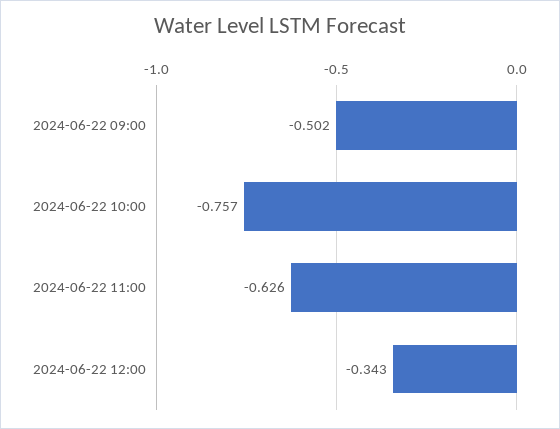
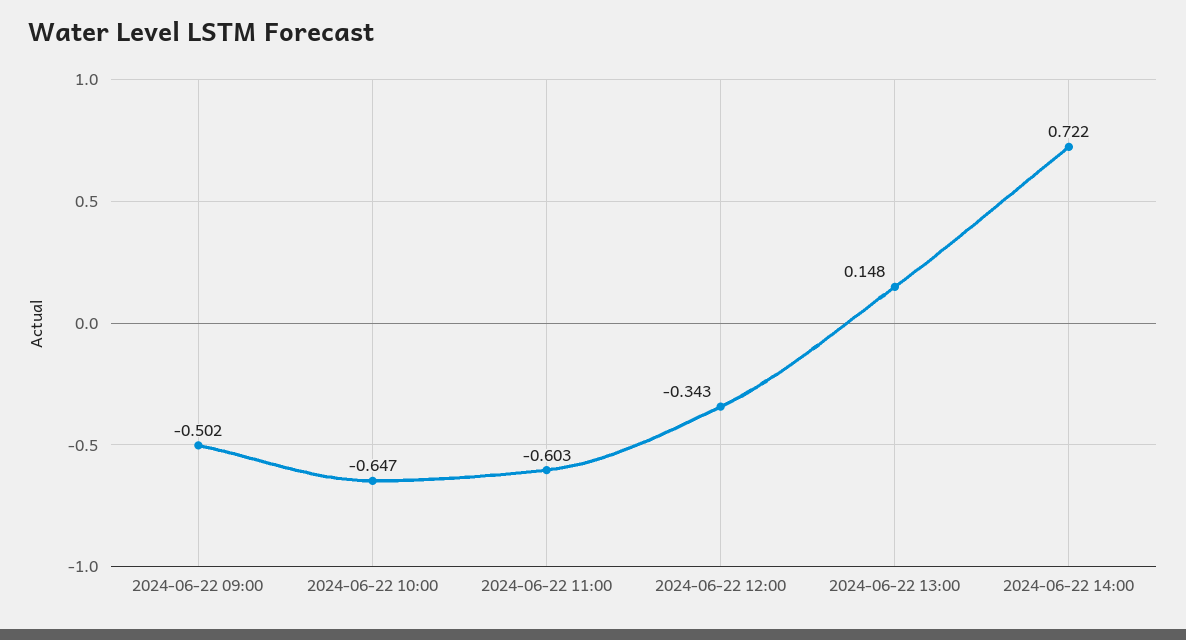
2024-06-22 10:00: -0.757 -> -0.647
2024-06-22 11:00: -0.626 -> -0.603
2024-06-22 13:00: none -> 0.148
2024-06-22 14:00: none -> 0.722

